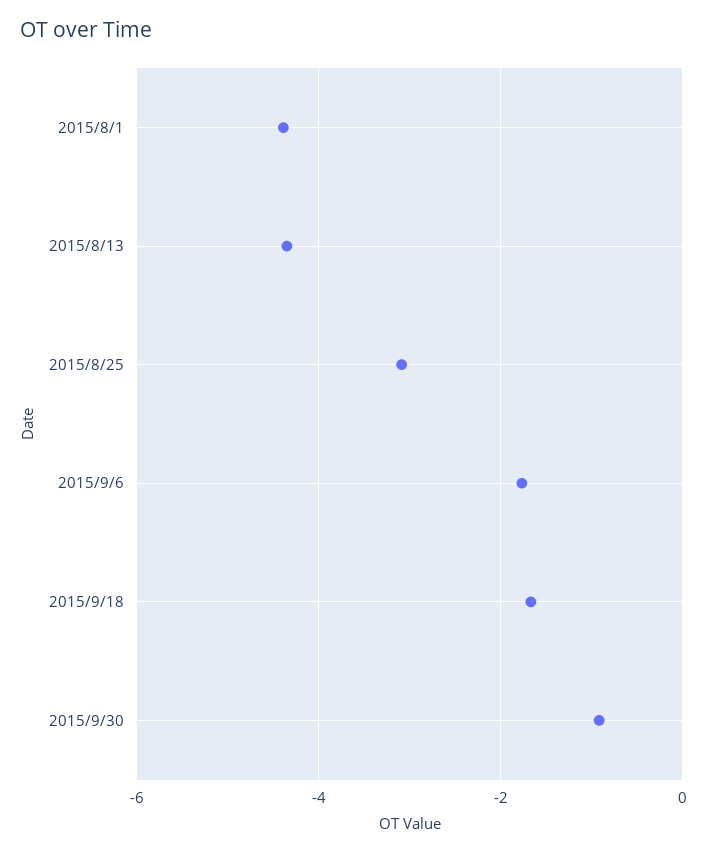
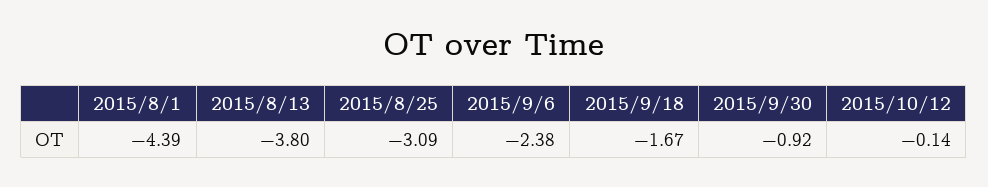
2015/8/13: -4.4 -> -3.8
2015/9/6: -1.8 -> -2.38
2015/10/12: none -> -0.14

